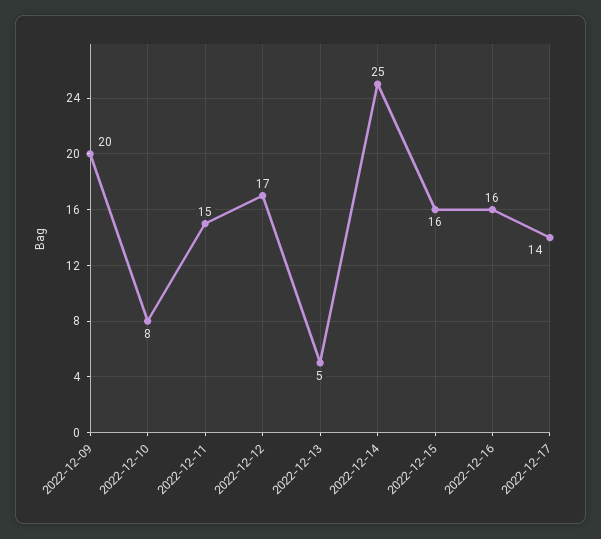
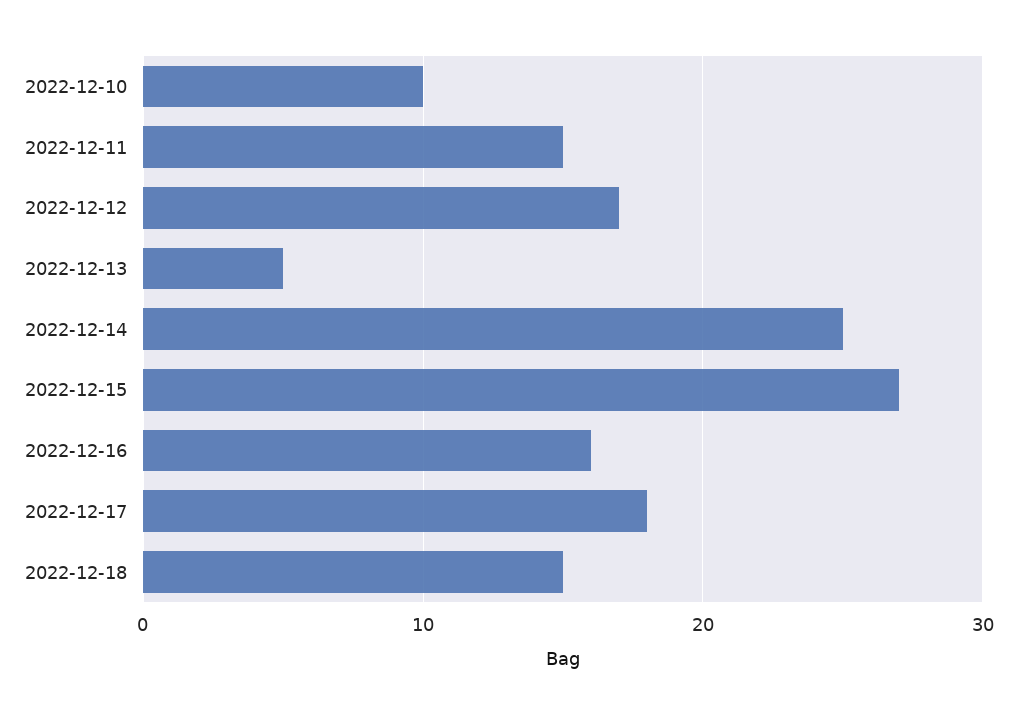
2022-12-09: 20 -> none
2022-12-10: 8 -> 10
2022-12-15: 16 -> 27
2022-12-17: 14 -> 18
2022-12-18: none -> 15

